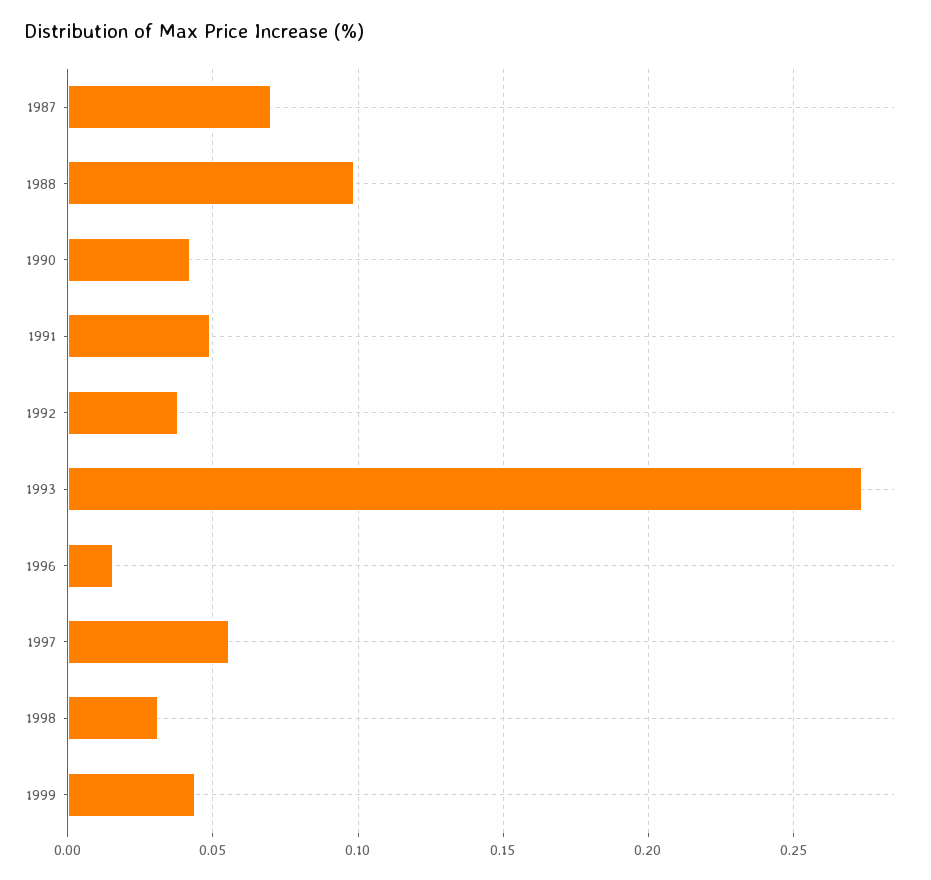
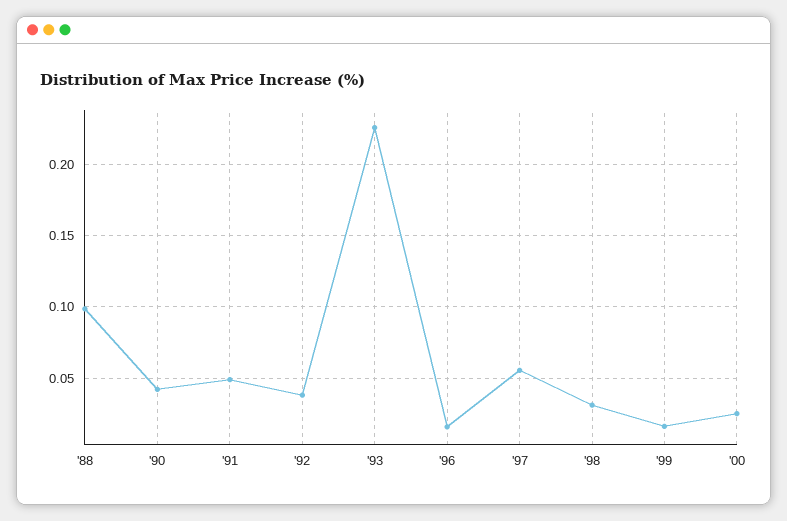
1987: 0.07 -> none
1993: 0.275 -> 0.225
1999: 0.045 -> 0.015
'00: none -> 0.025

